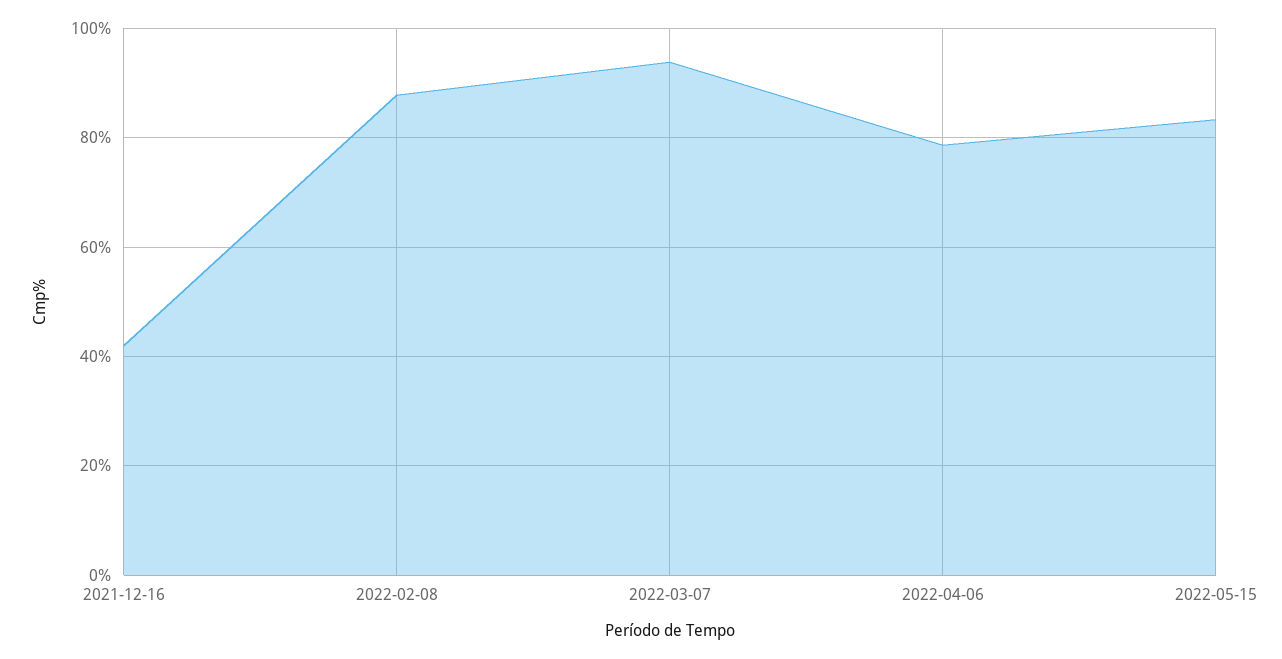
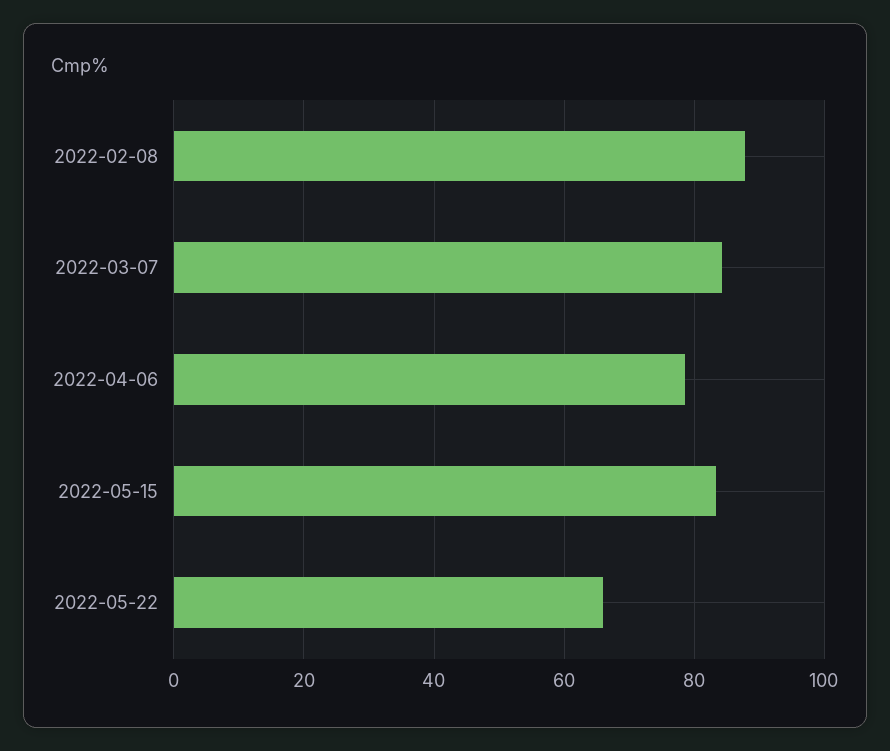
2021-12-16: 42 -> none
2022-03-07: 94 -> 84
2022-05-22: none -> 66

